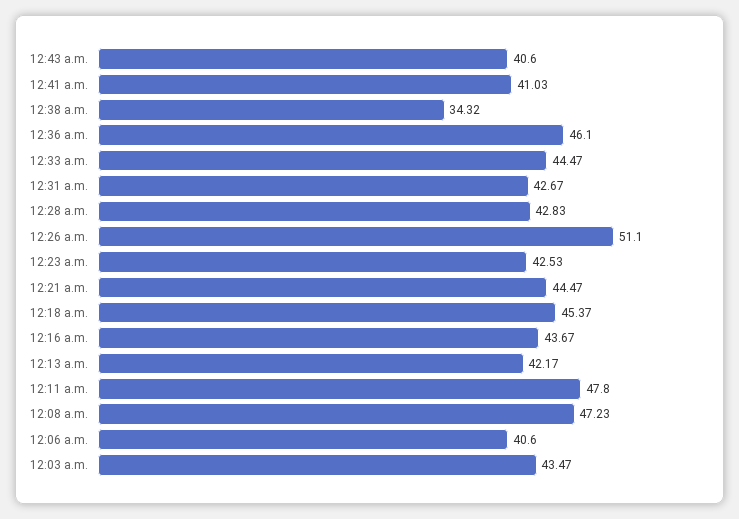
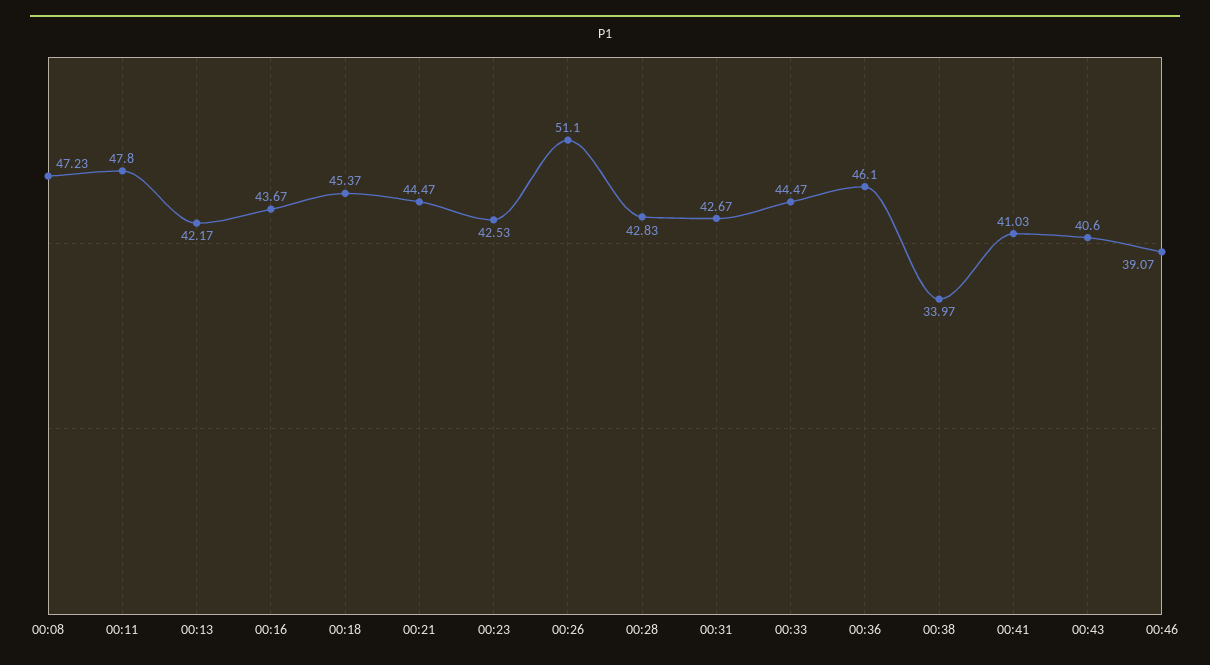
12:38 a.m.: 34.32 -> 33.97
12:06 a.m.: 40.6 -> none
12:03 a.m.: 43.47 -> none
00:46: none -> 39.07

